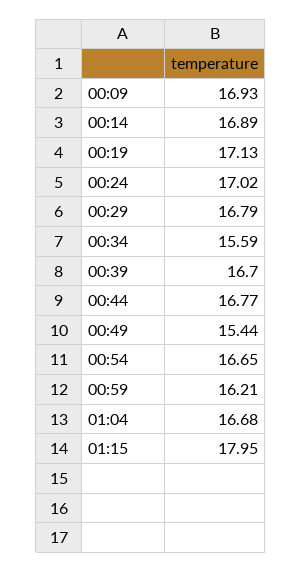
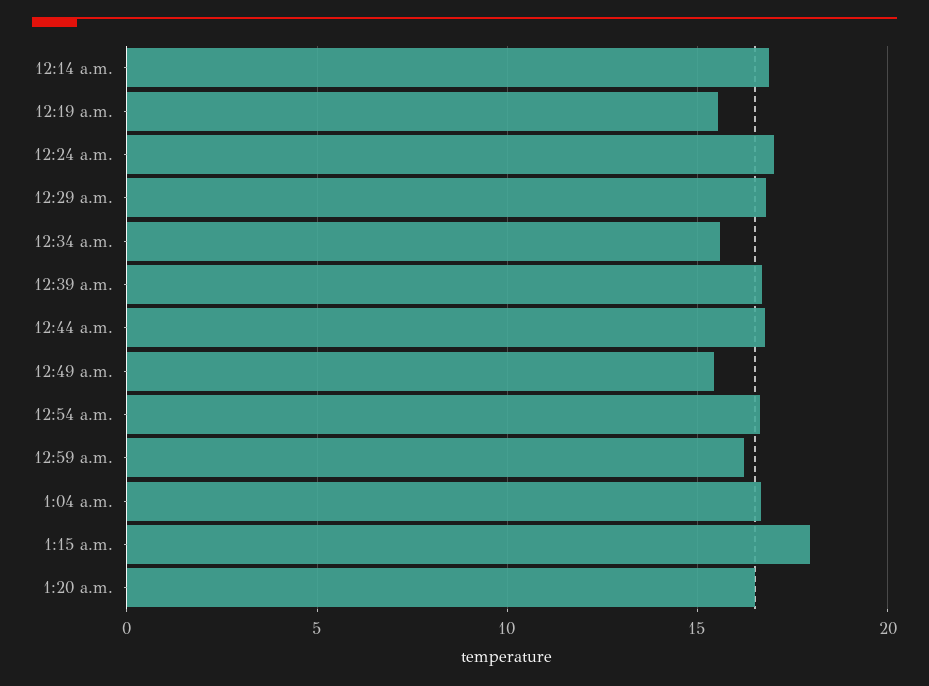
00:09: 16.93 -> none
00:19: 17.13 -> 15.5
1:20 a.m.: none -> 16.5

